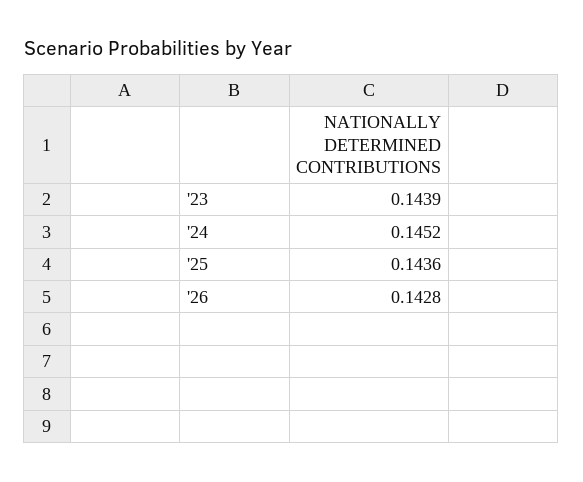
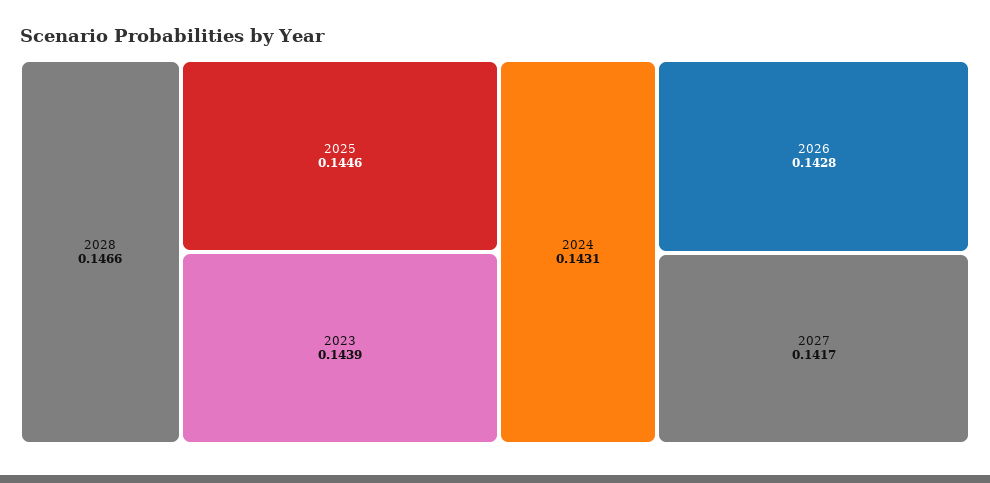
'24: 0.1452 -> 0.1431
'25: 0.1436 -> 0.1446
2028: none -> 0.1466
2027: none -> 0.1417

